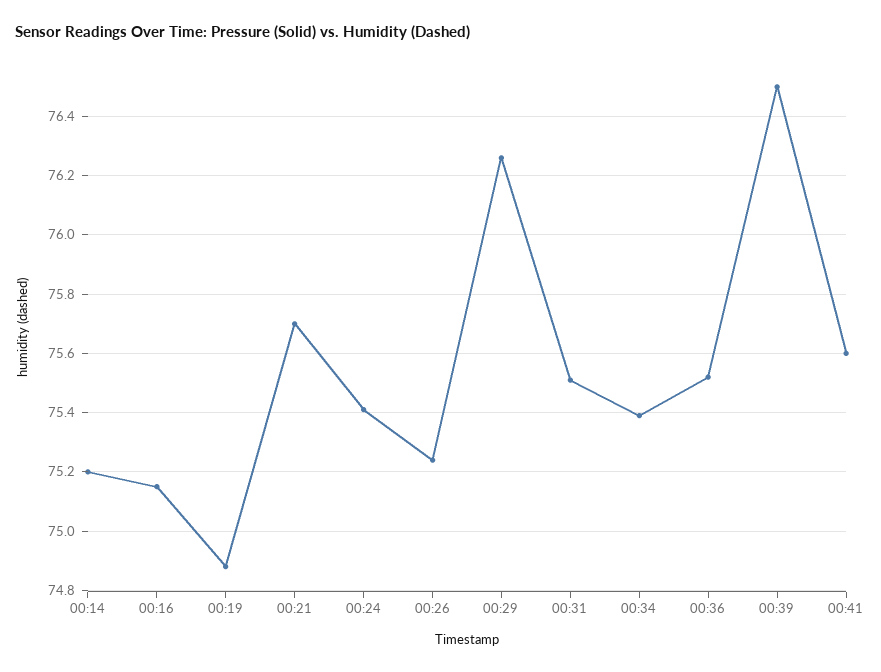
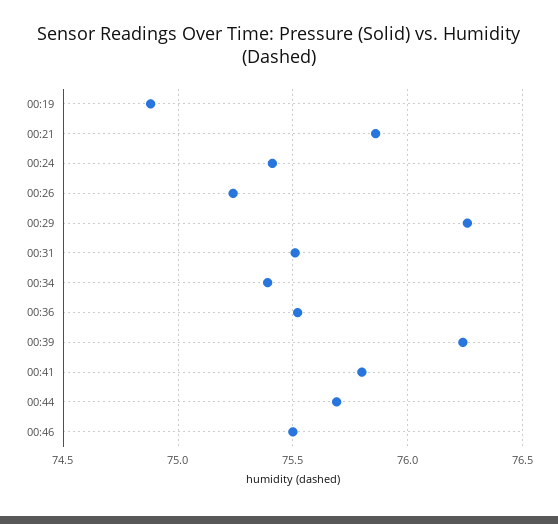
00:14: 75.2 -> none
00:16: 75.15 -> none
00:21: 75.7 -> 75.85
00:39: 76.5 -> 76.25
00:41: 75.6 -> 75.8
00:44: none -> 75.7
00:46: none -> 75.5

